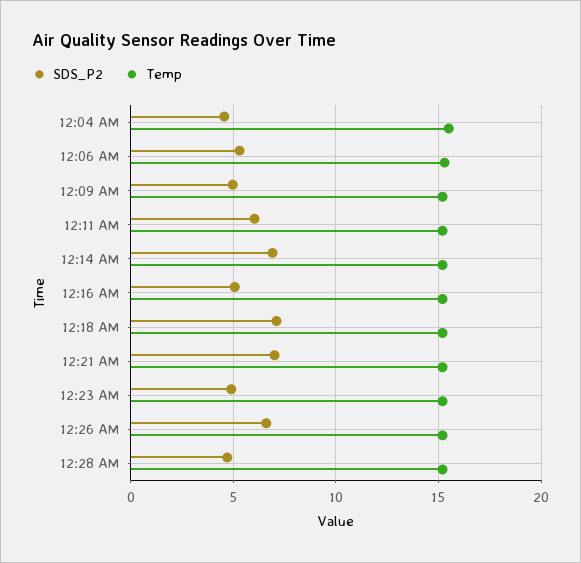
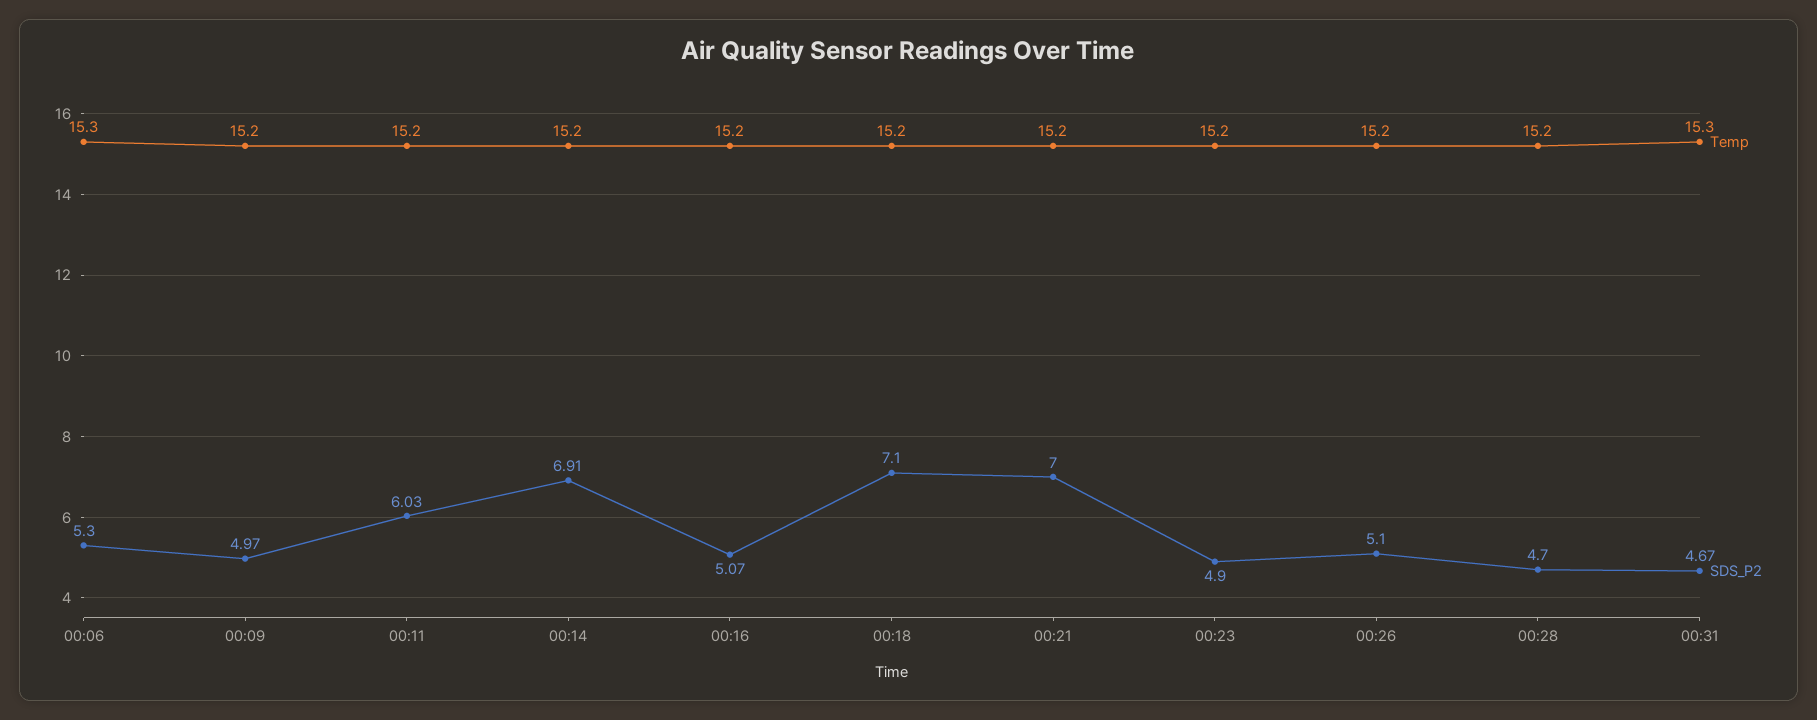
SDS_P2, 12:04 AM: 4.5 -> none
Temp, 12:04 AM: 15.5 -> none
SDS_P2, 12:26 AM: 6.5 -> 5.1
Temp, 00:31: none -> 15.3
SDS_P2, 00:31: none -> 4.67

